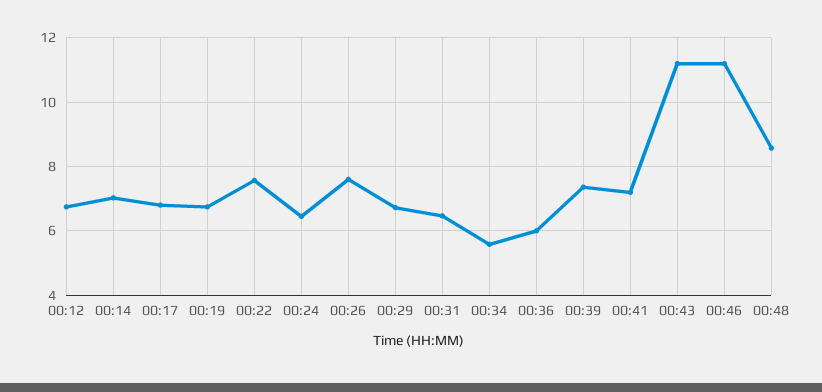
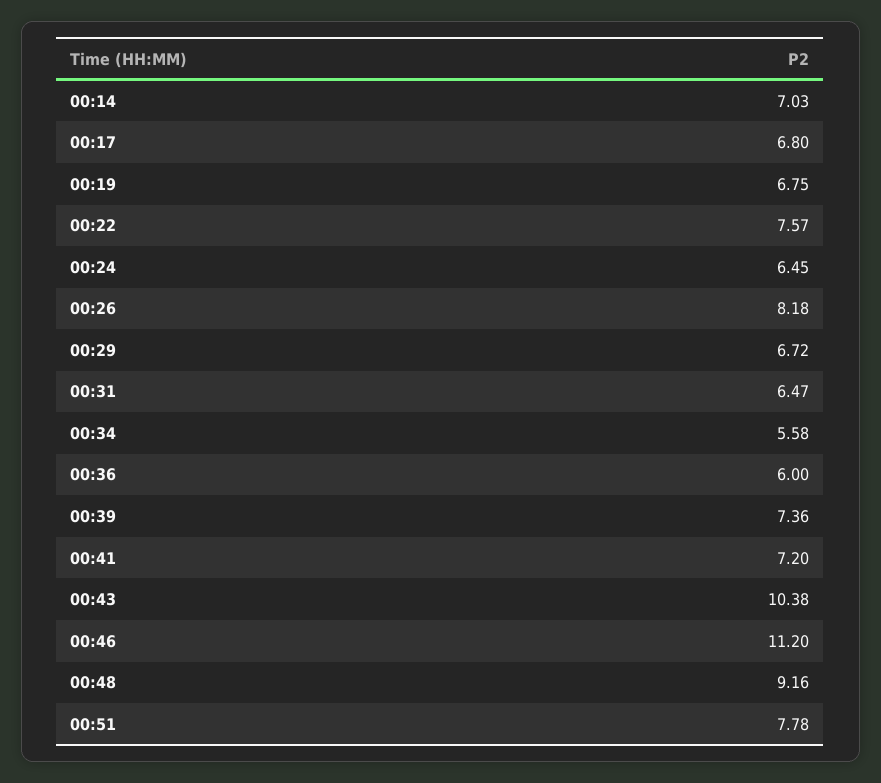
00:12: 6.8 -> none
00:26: 7.6 -> 8.18
00:43: 11.2 -> 10.38
00:48: 8.6 -> 9.16
00:51: none -> 7.78

